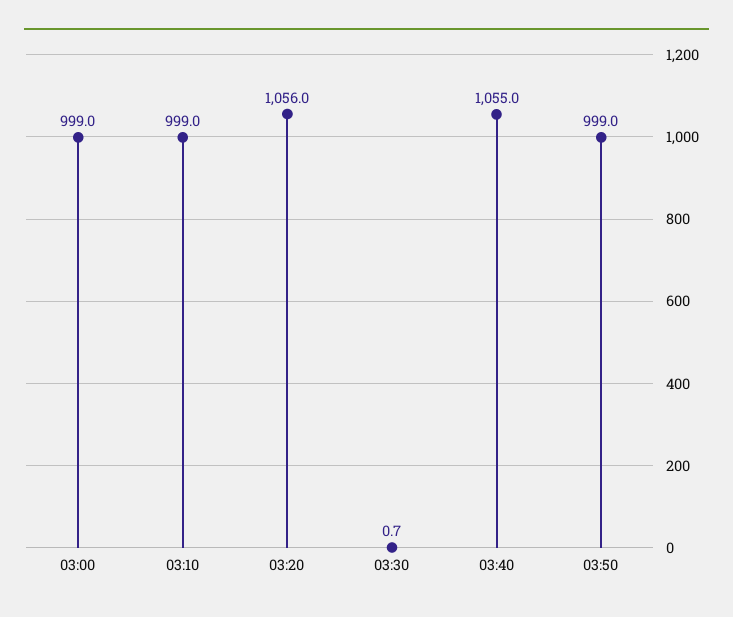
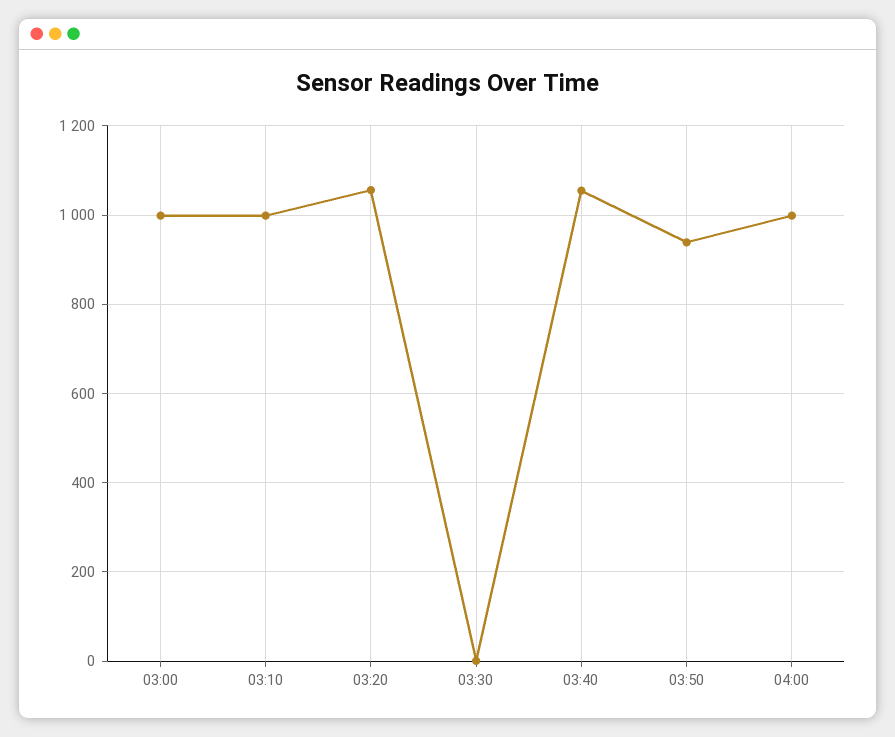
03:50: 999 -> 940
04:00: none -> 1000

